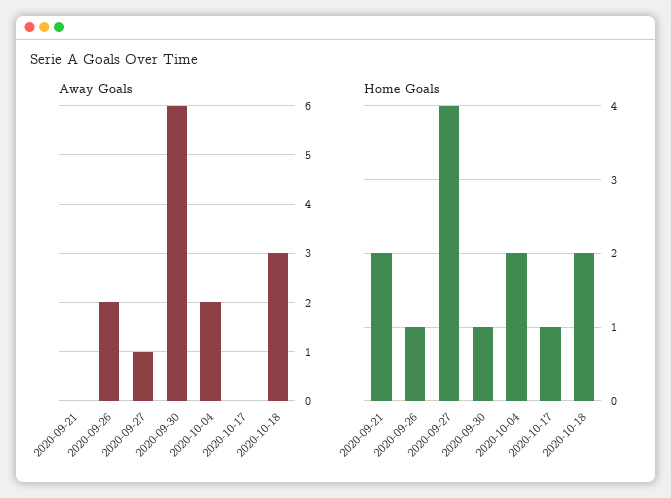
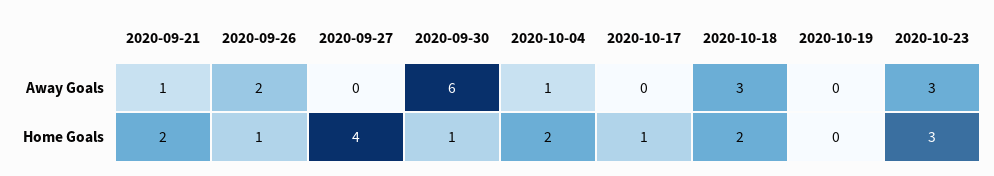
Away Goals, 2020-09-21: 0 -> 1
Away Goals, 2020-09-27: 1 -> 0
Away Goals, 2020-10-04: 2 -> 1
Away Goals, 2020-10-19: none -> 0
Away Goals, 2020-10-23: none -> 3
Home Goals, 2020-10-19: none -> 0
Home Goals, 2020-10-23: none -> 3

